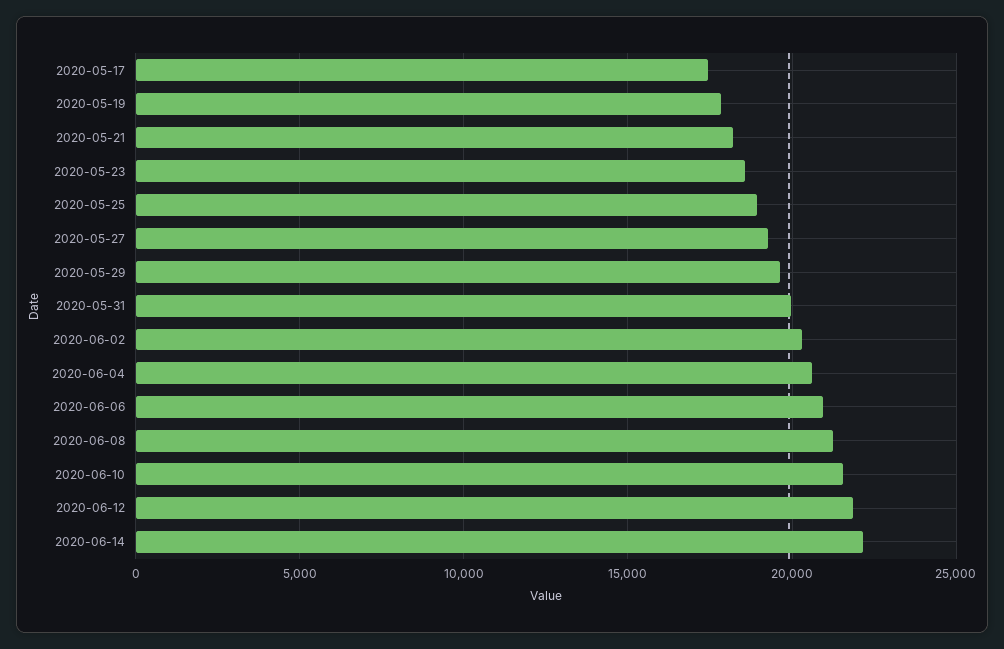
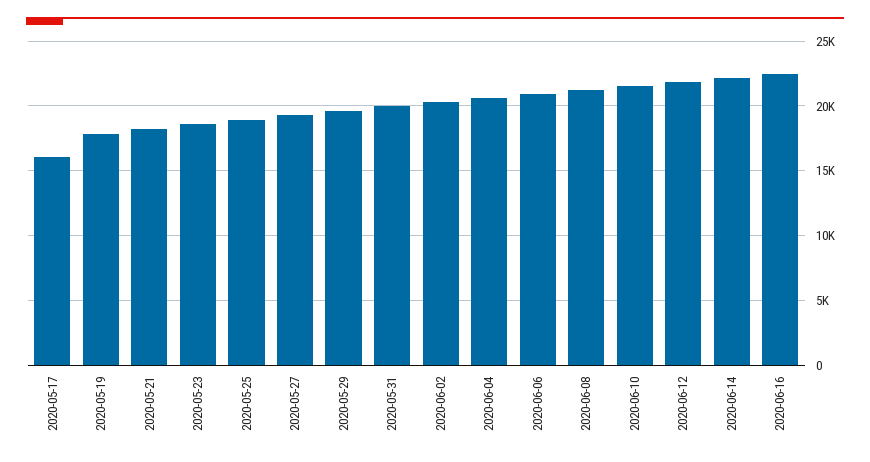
2020-05-17: 17500 -> 16000
2020-06-16: none -> 22500

